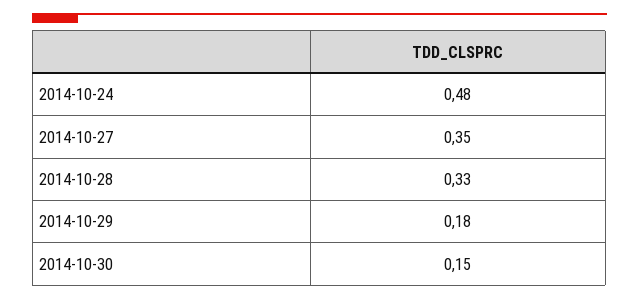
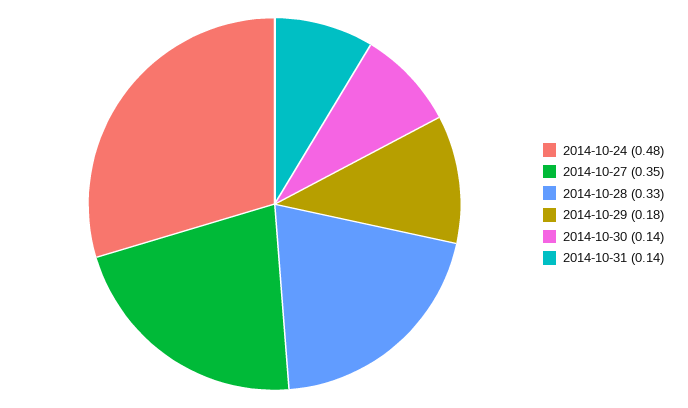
2014-10-30: 0.15 -> 0.14
2014-10-31: none -> 0.14

